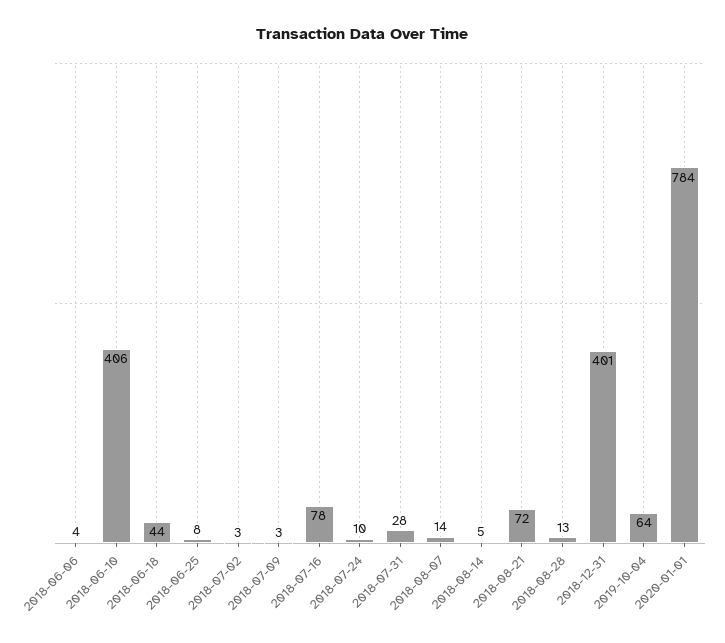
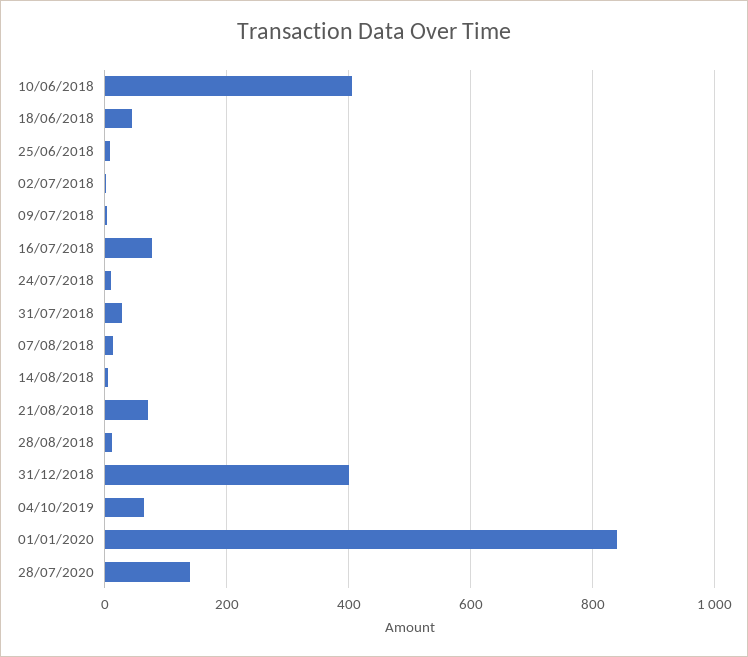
2018-06-06: 4 -> none
2020-01-01: 784 -> 840
28/07/2020: none -> 140

